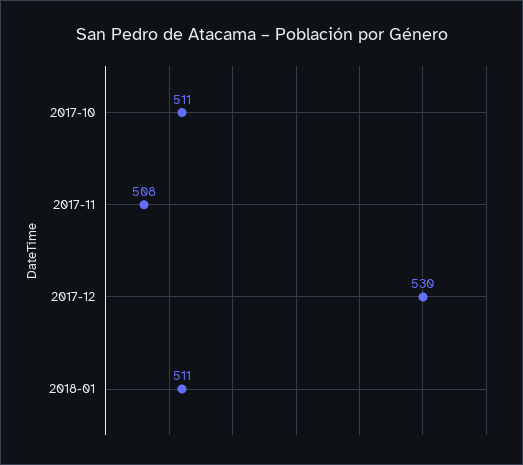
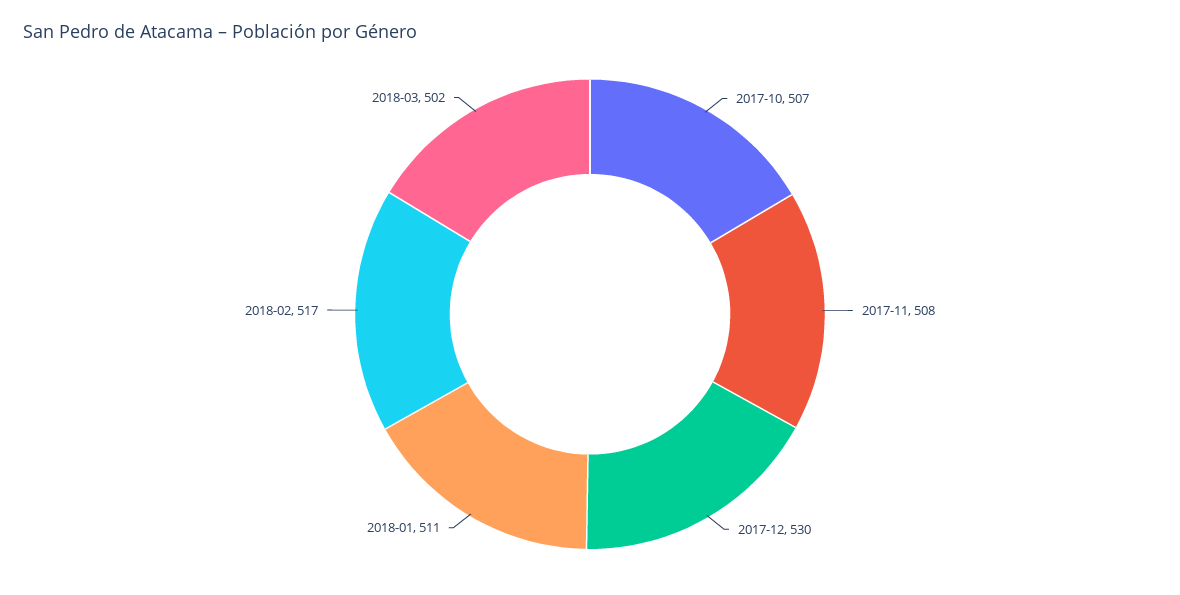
2017-10: 511 -> 507
2018-02: none -> 517
2018-03: none -> 502

